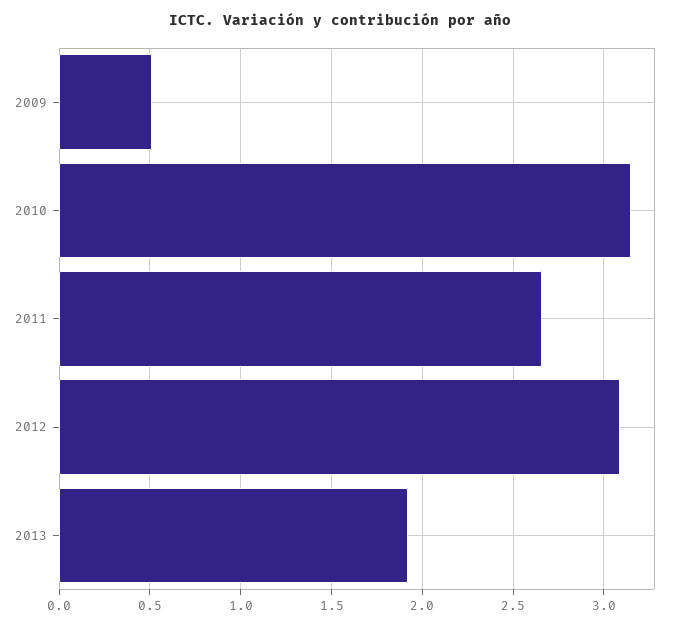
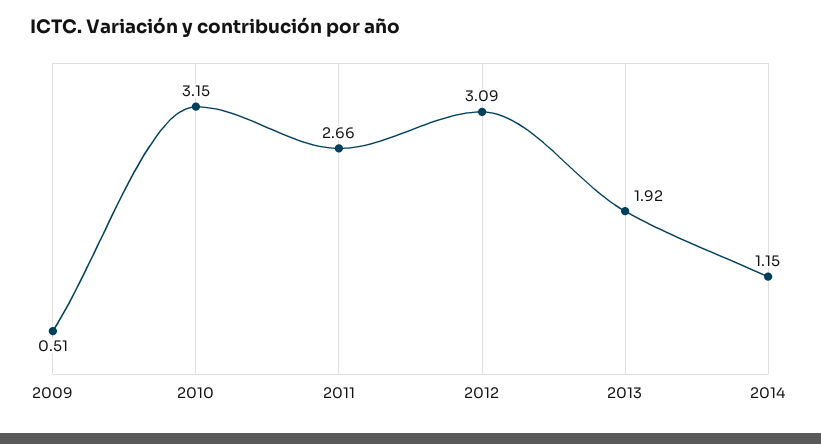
2014: none -> 1.15

